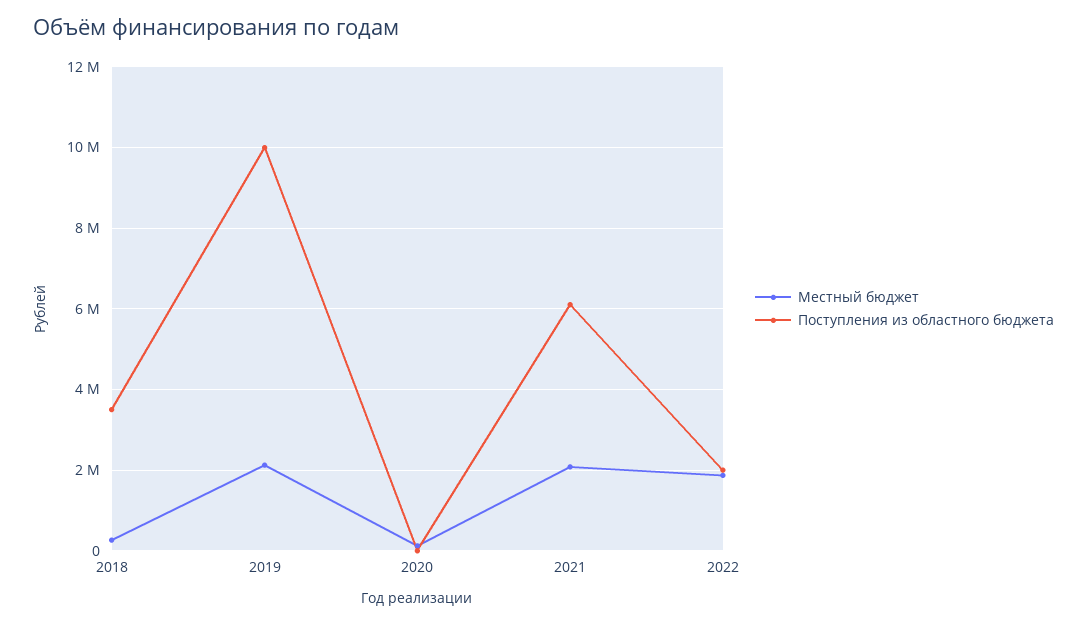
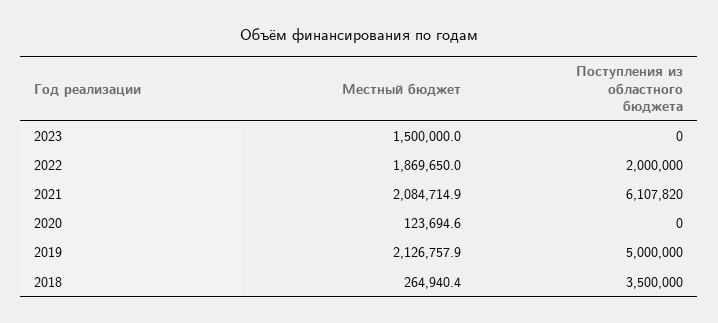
Поступления из областного бюджета, 2019: 10000000 -> 5000000
Местный бюджет, 2023: none -> 1500000
Поступления из областного бюджета, 2023: none -> 0

